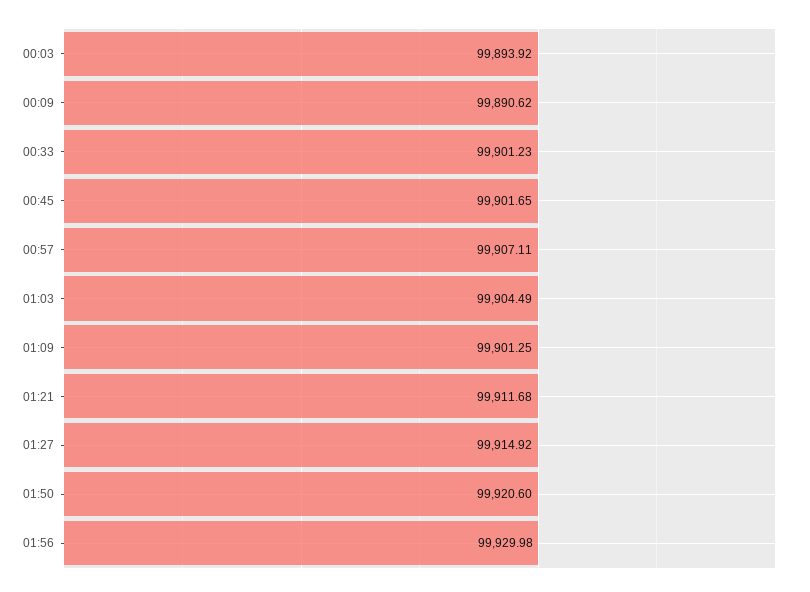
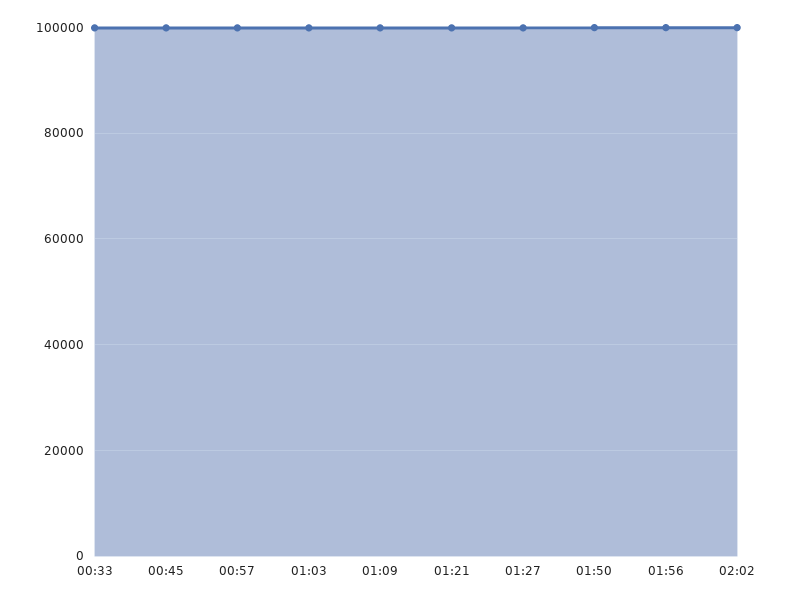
00:03: 99893.92 -> none
00:09: 99890.62 -> none
02:02: none -> 100000

